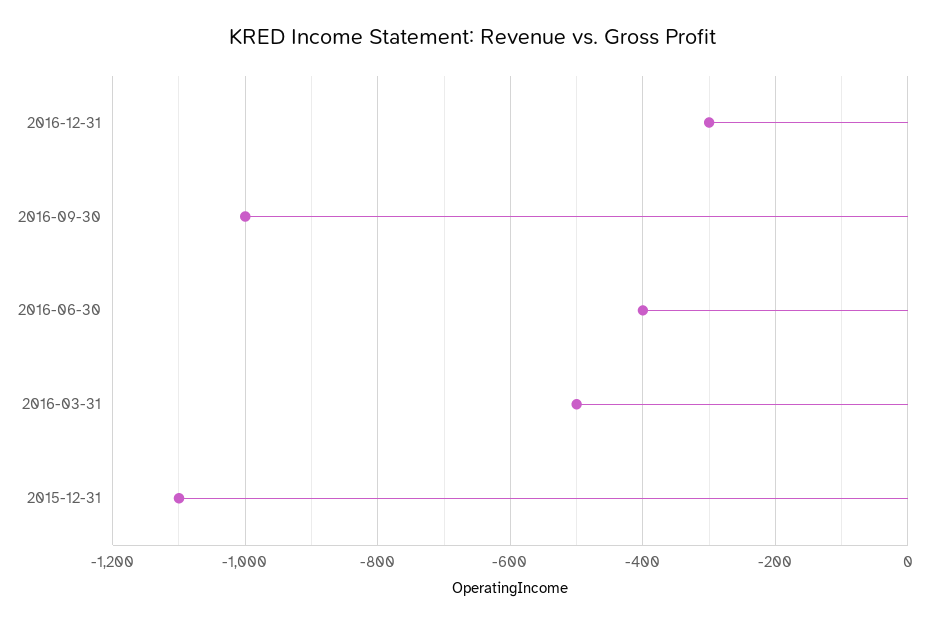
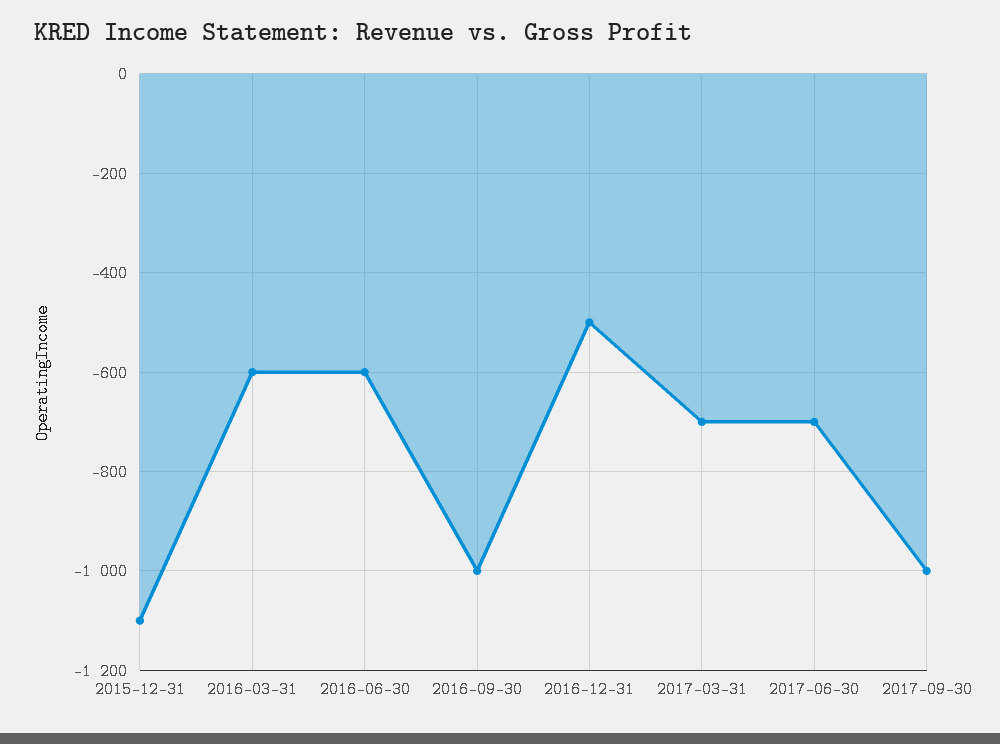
2016-12-31: -300 -> -500
2016-06-30: -400 -> -600
2016-03-31: -500 -> -600
2017-03-31: none -> -700
2017-06-30: none -> -700
2017-09-30: none -> -1000

